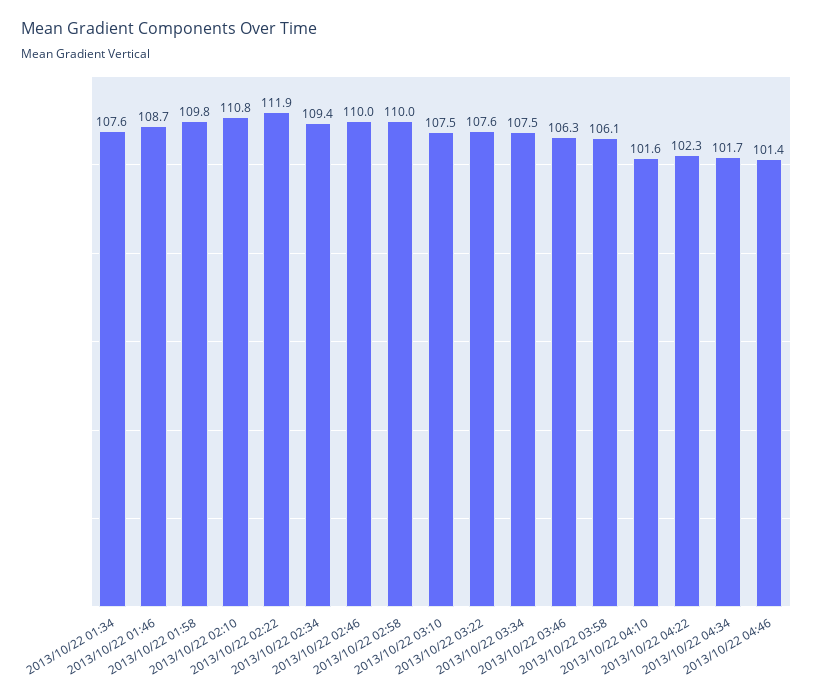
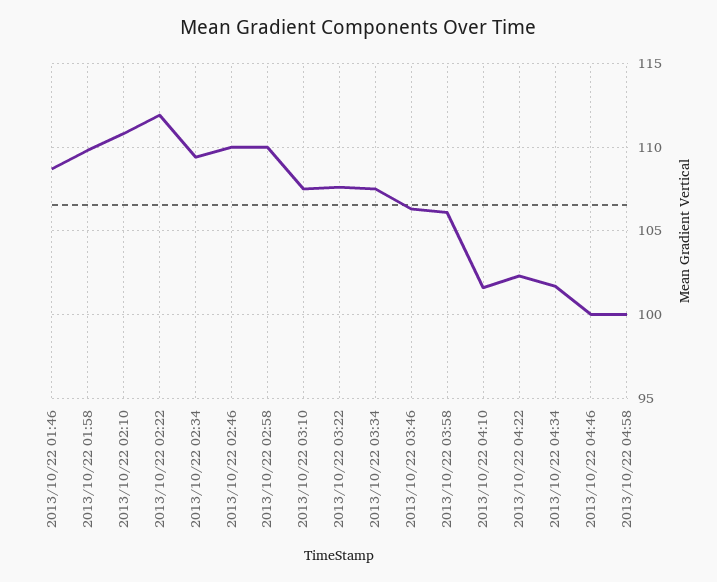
2013/10/22 01:34: 107.6 -> none
2013/10/22 04:46: 101.4 -> 100
2013/10/22 04:58: none -> 100

